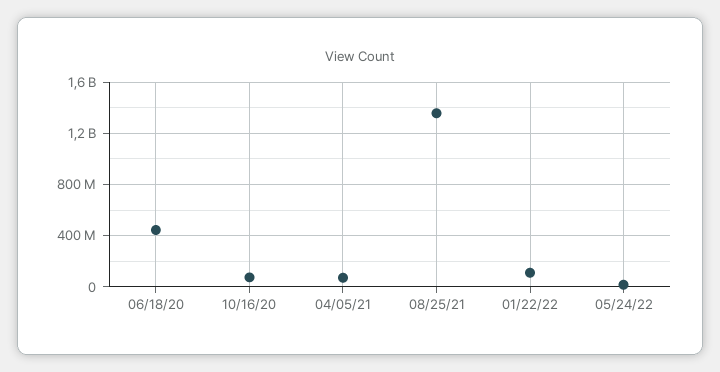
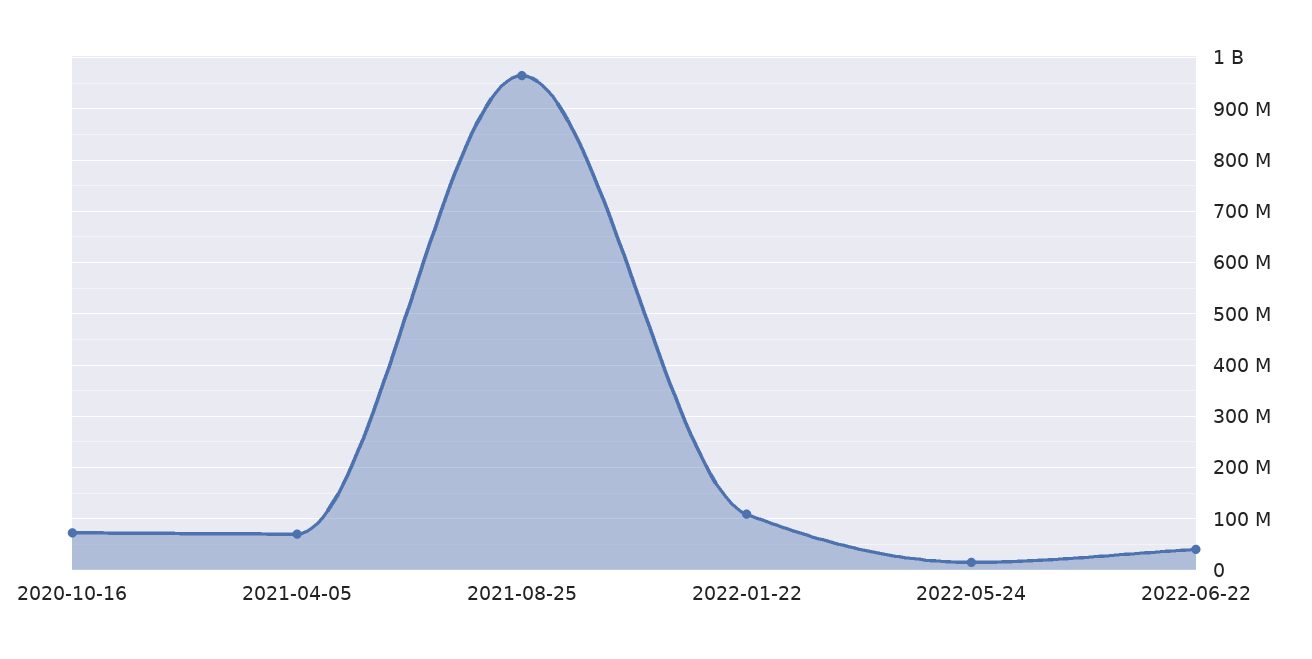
06/18/20: 450000000 -> none
08/25/21: 1350000000 -> 960000000
2022-06-22: none -> 40000000

